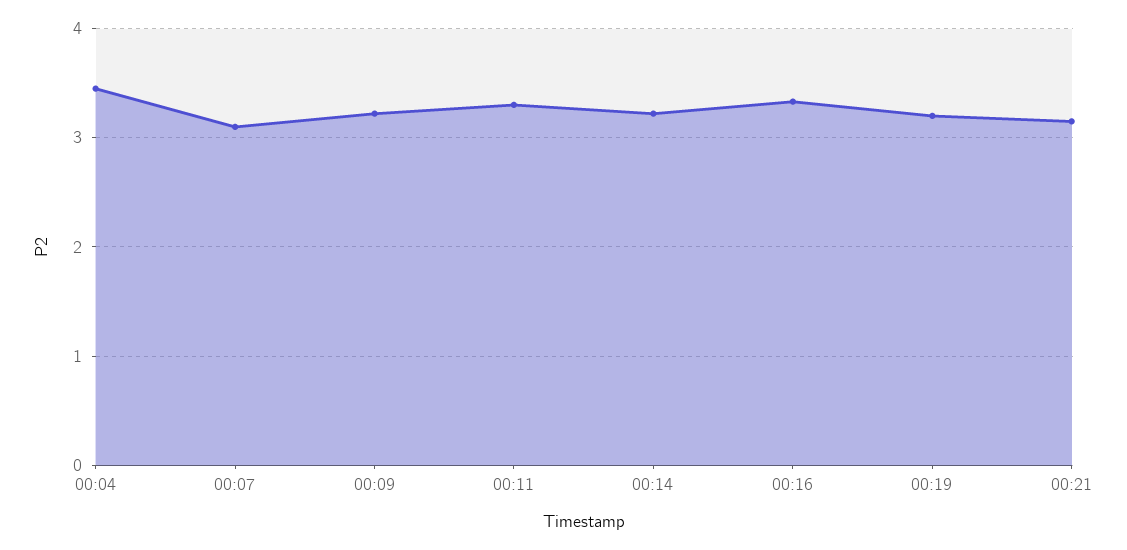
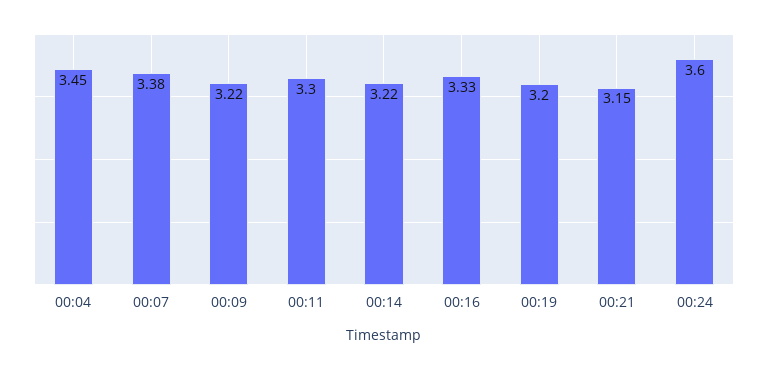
00:07: 3.1 -> 3.38
00:24: none -> 3.6

